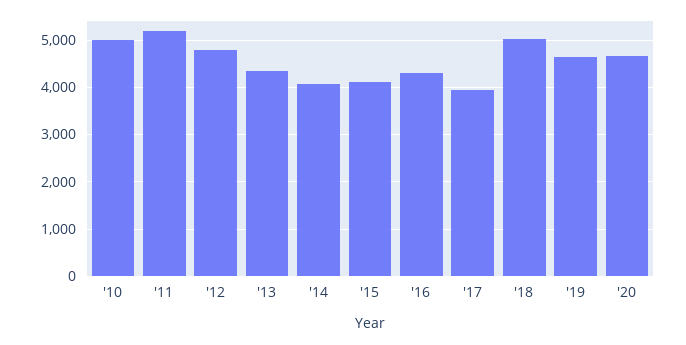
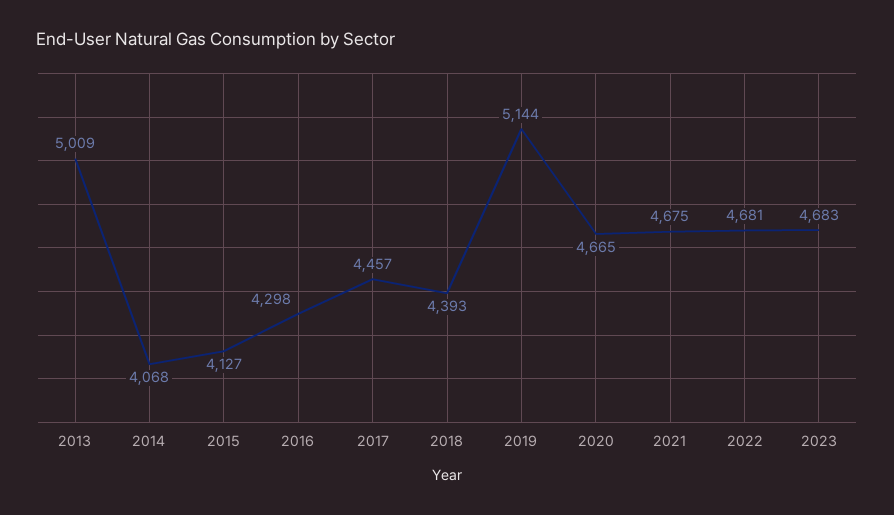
'10: 5000 -> none
'11: 5200 -> none
'12: 4800 -> none
'13: 4400 -> 5009
'17: 4000 -> 4457
'18: 5000 -> 4393
'19: 4600 -> 5144
2021: none -> 4675
2022: none -> 4681
2023: none -> 4683

